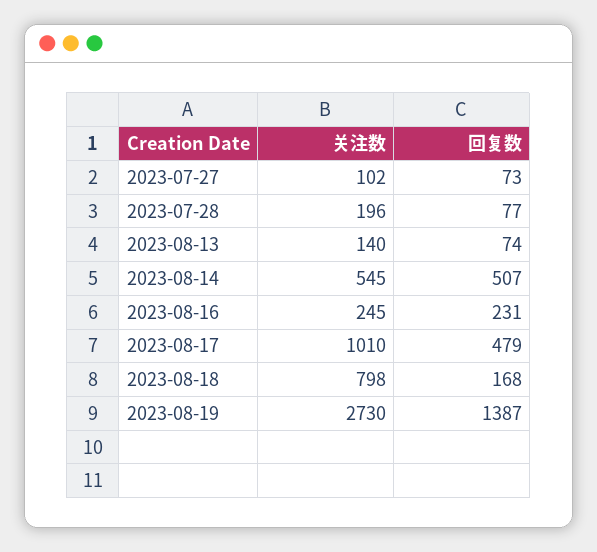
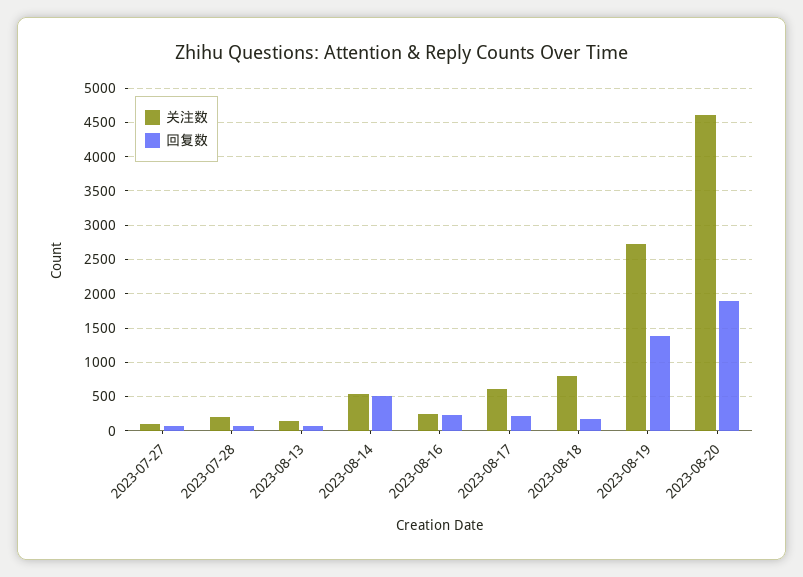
关注数, 2023-08-17: 1010 -> 600
回复数, 2023-08-17: 479 -> 200
关注数, 2023-08-20: none -> 4600
回复数, 2023-08-20: none -> 1900

